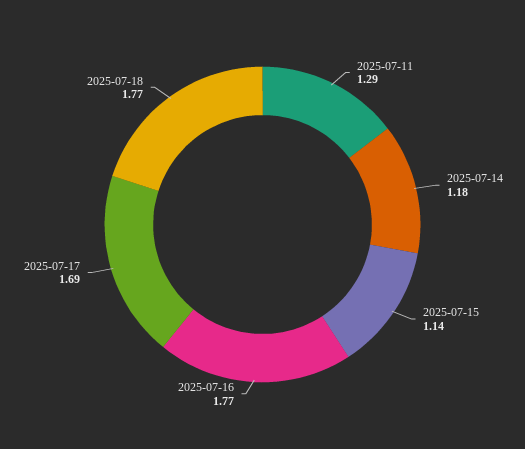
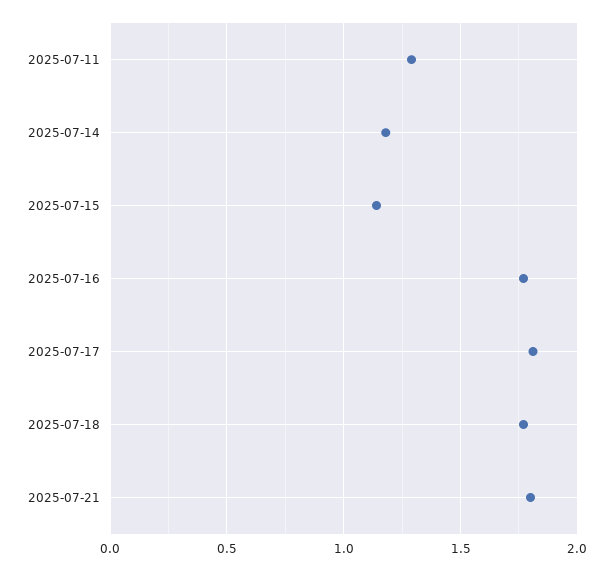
2025-07-17: 1.69 -> 1.8
2025-07-21: none -> 1.8

